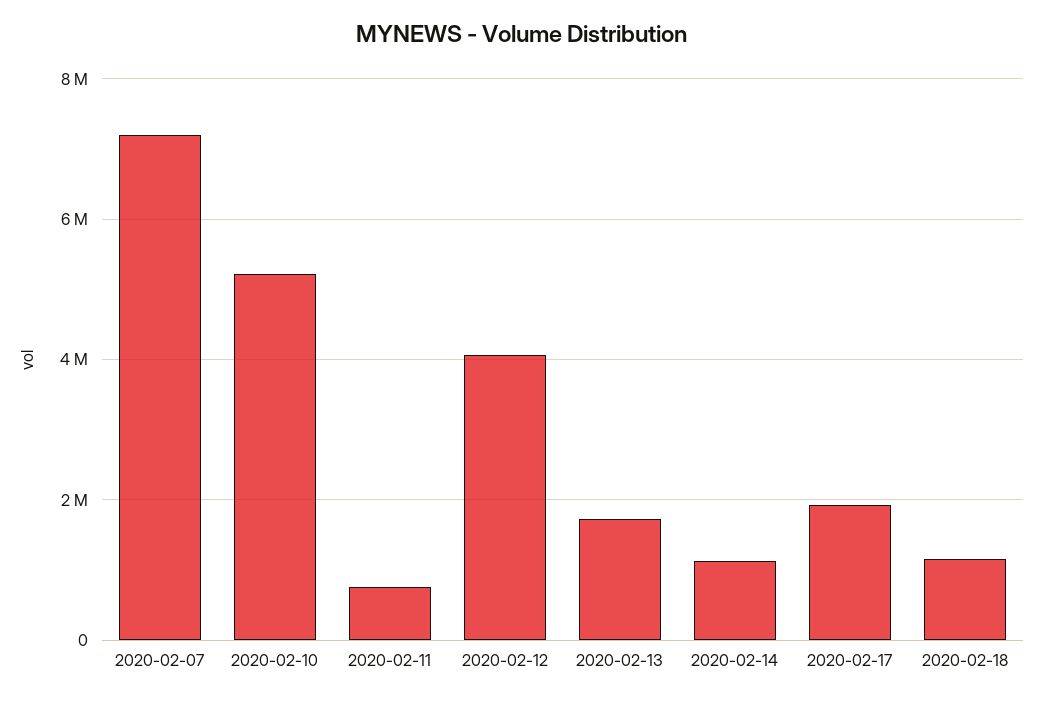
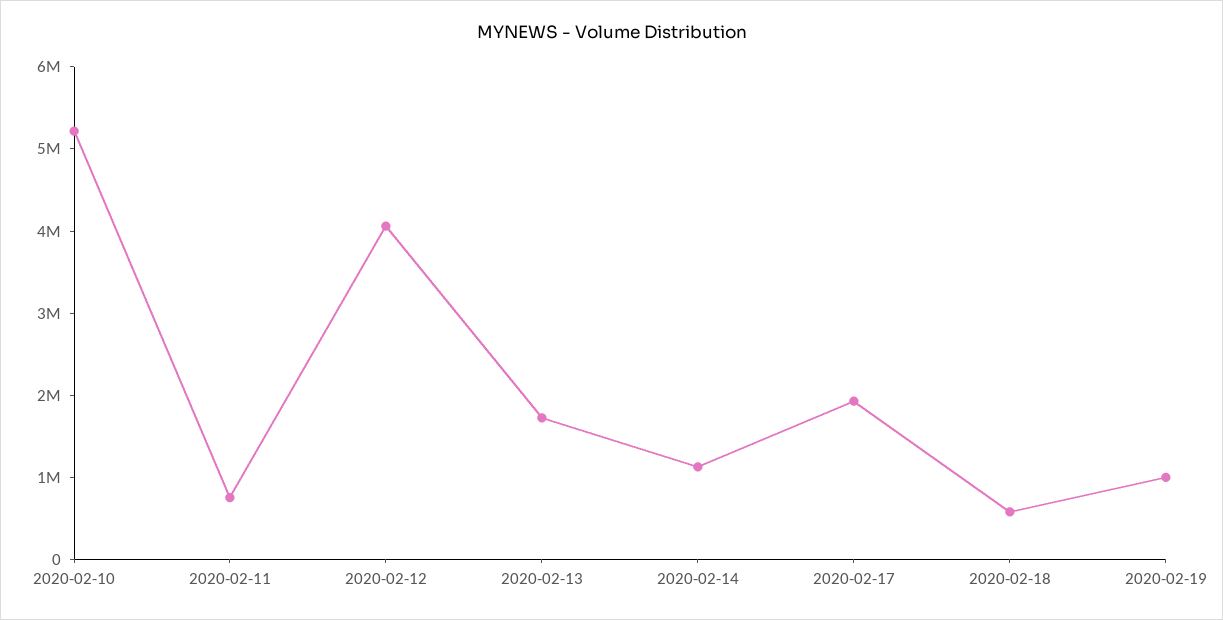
2020-02-07: 7200000 -> none
2020-02-18: 1200000 -> 600000
2020-02-19: none -> 1000000

